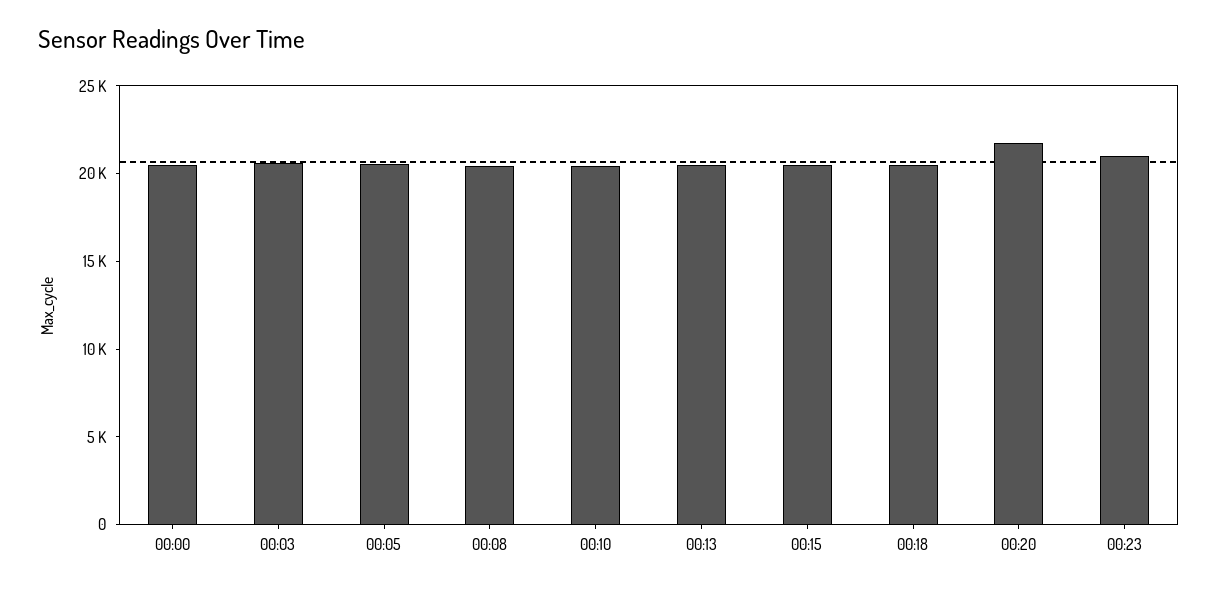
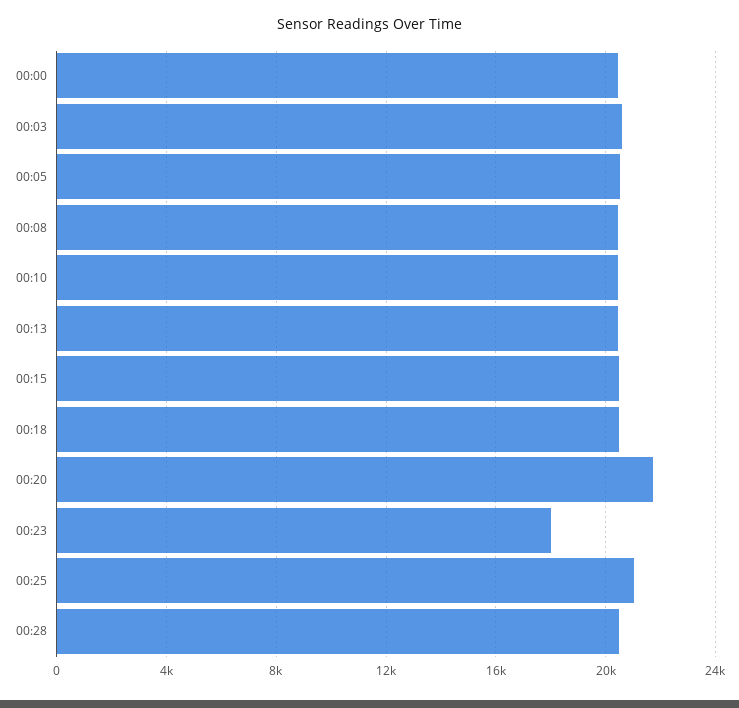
00:23: 21000 -> 18000
00:25: none -> 21000
00:28: none -> 20500

